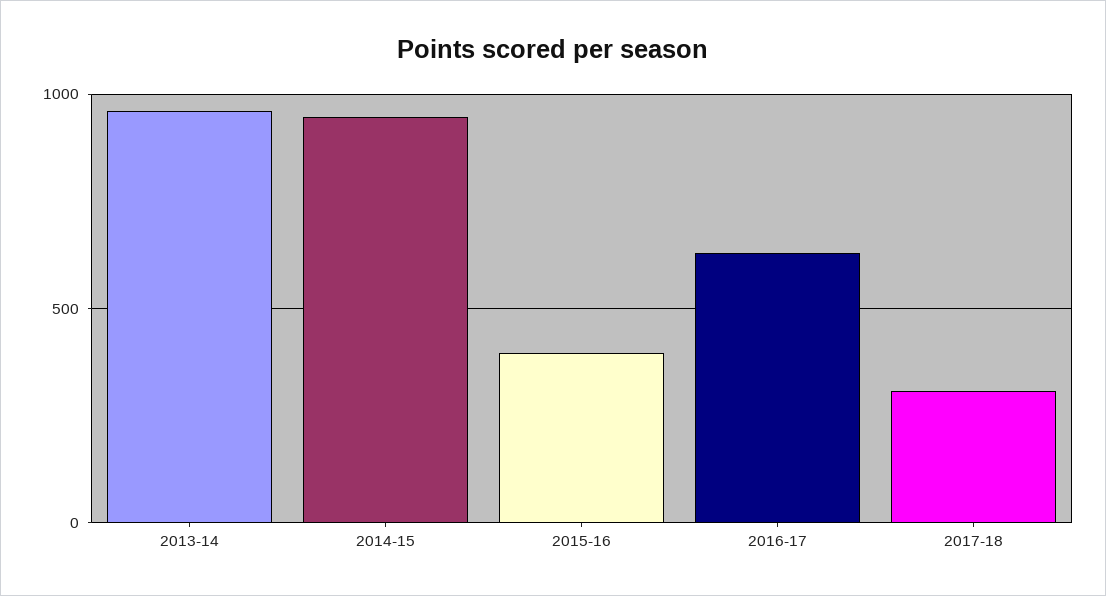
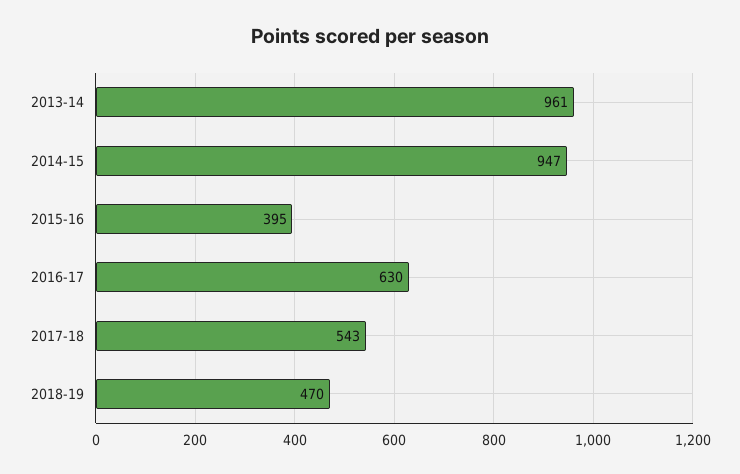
2017-18: 300 -> 543
2018-19: none -> 470

